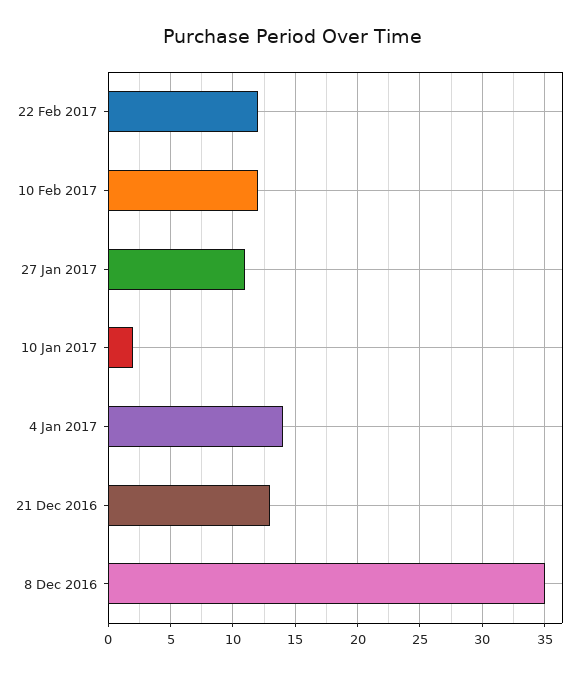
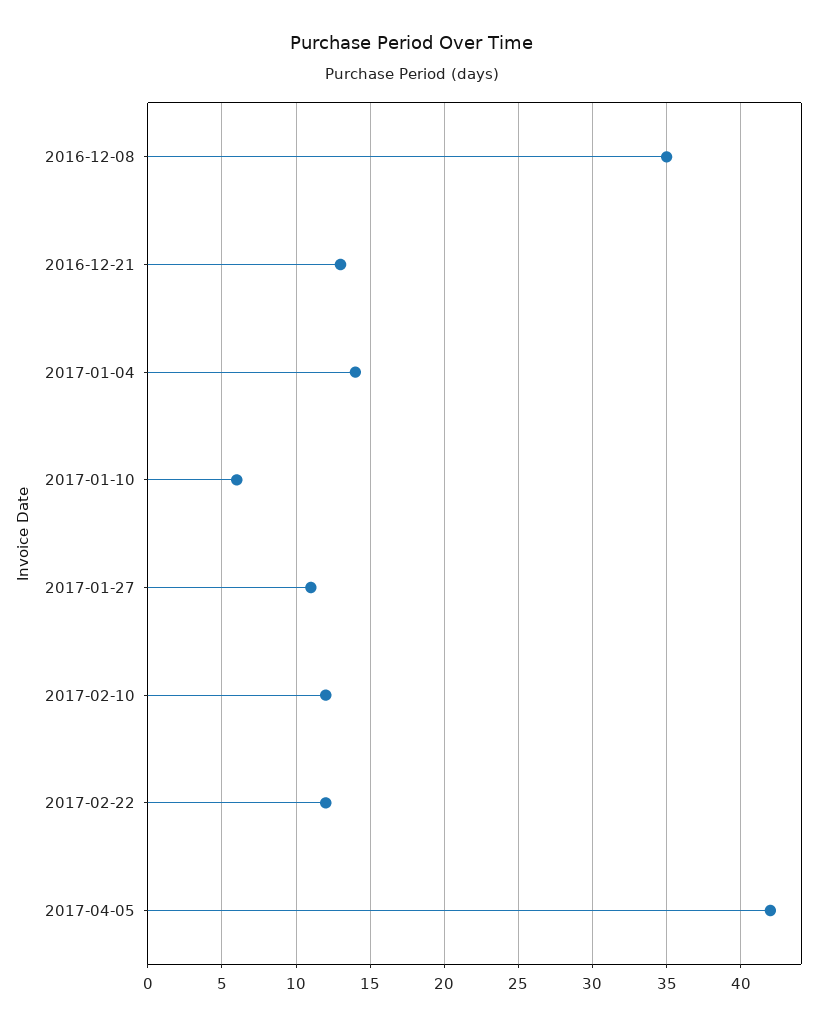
10 Jan 2017: 2 -> 6
2017-04-05: none -> 42

